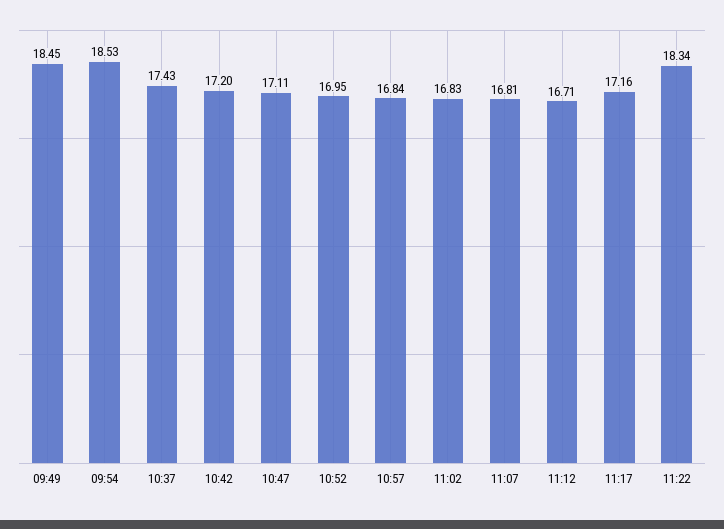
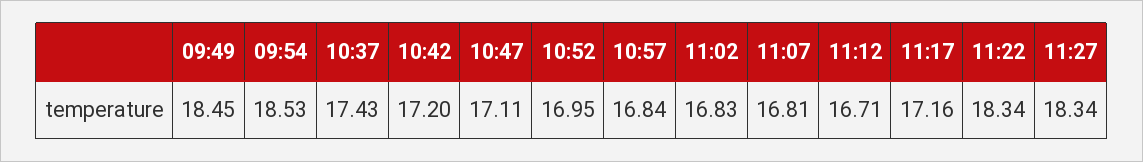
11:27: none -> 18.34

